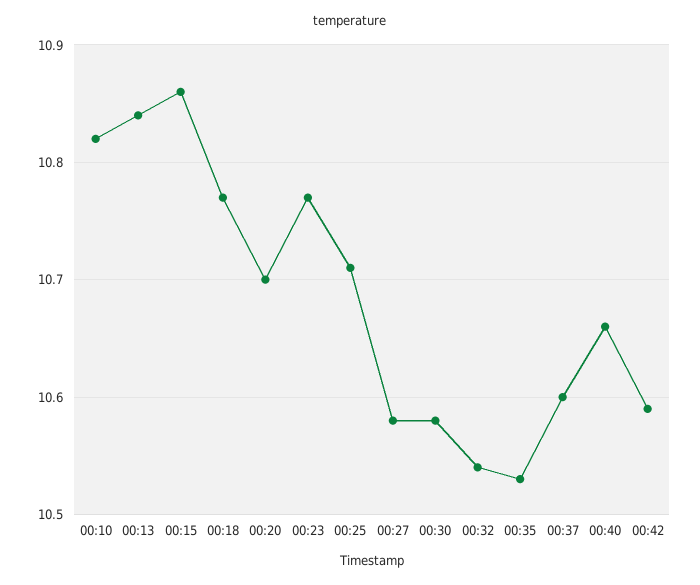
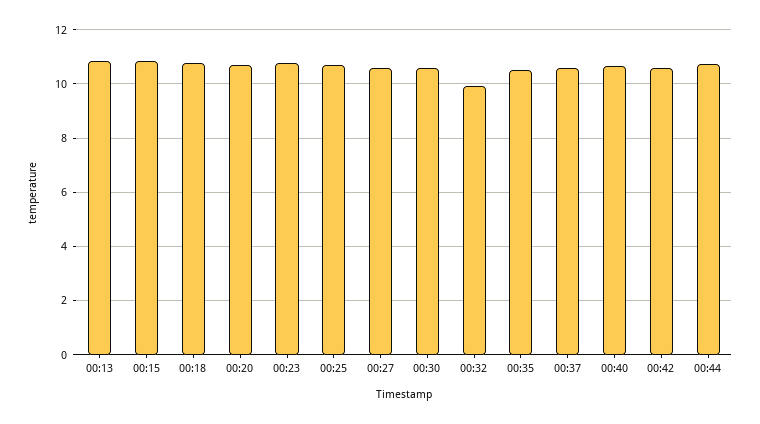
00:10: 10.82 -> none
00:32: 10.54 -> 10
00:44: none -> 10.75

